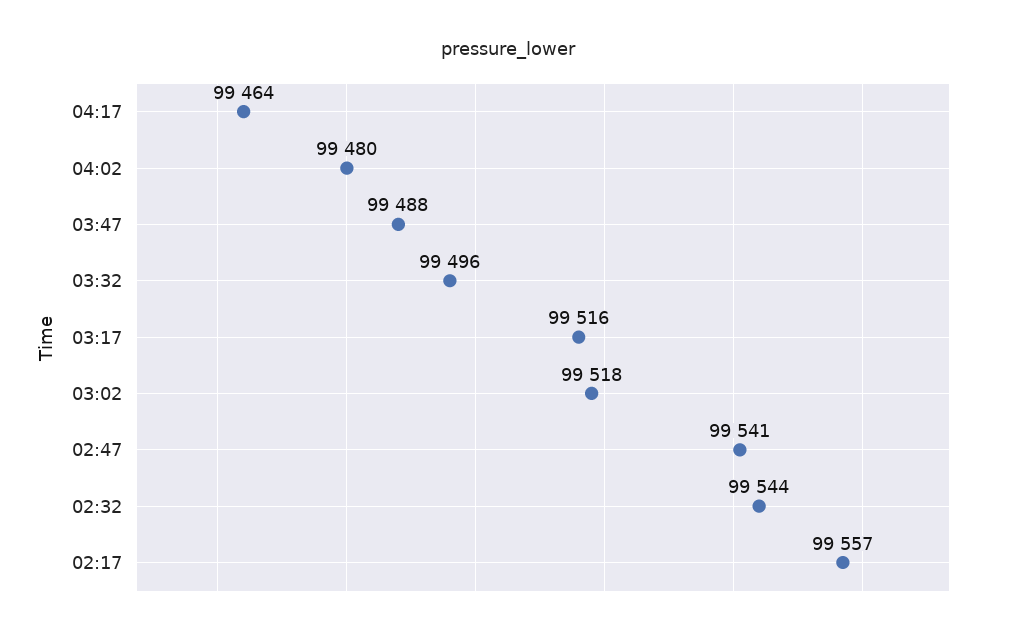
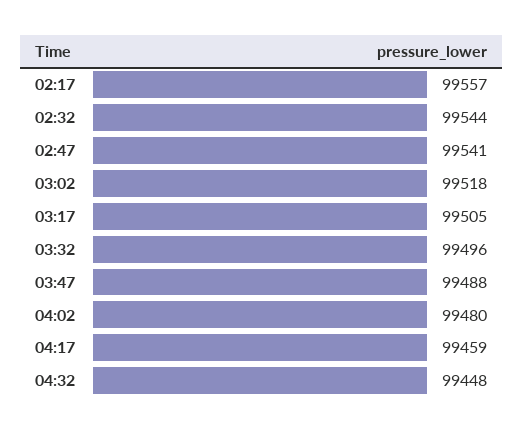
04:17: 99464 -> 99459
03:17: 99516 -> 99505
04:32: none -> 99448

